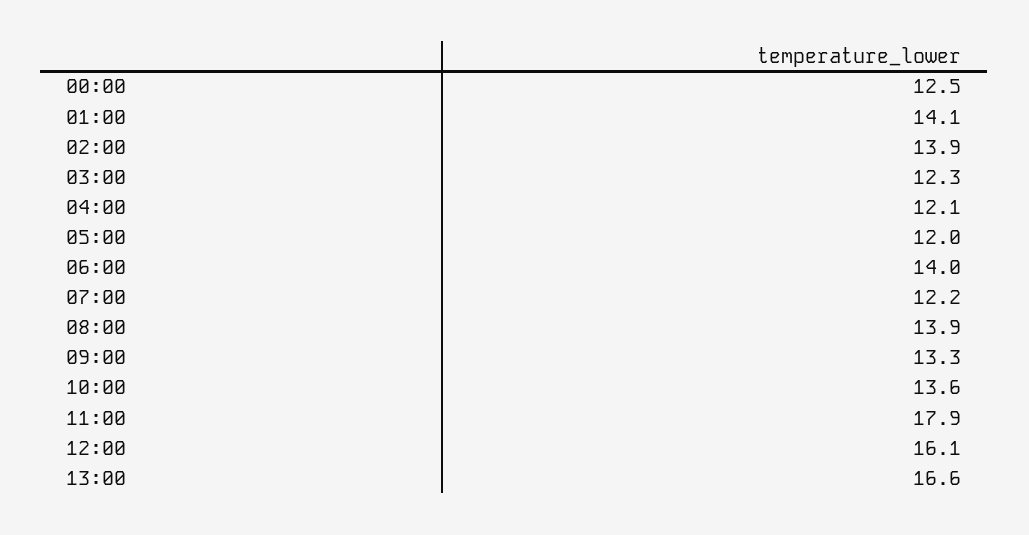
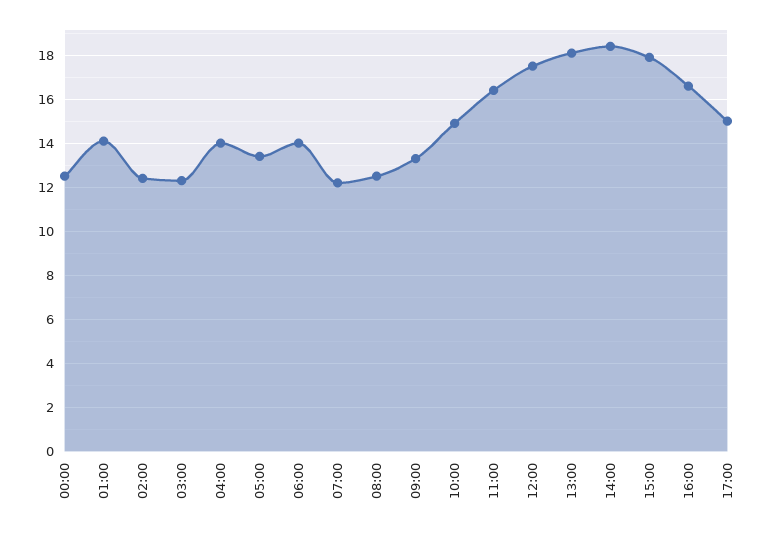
02:00: 13.9 -> 12.5
04:00: 12.1 -> 14
05:00: 12 -> 13.5
08:00: 13.9 -> 12.5
10:00: 13.6 -> 15
11:00: 17.9 -> 16.5
12:00: 16.1 -> 17.5
13:00: 16.6 -> 18
14:00: none -> 18.5
15:00: none -> 18
16:00: none -> 16.5
17:00: none -> 15

